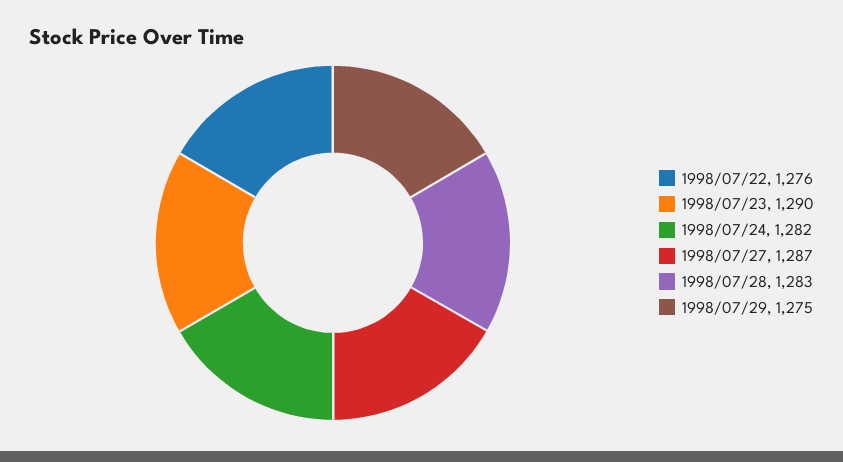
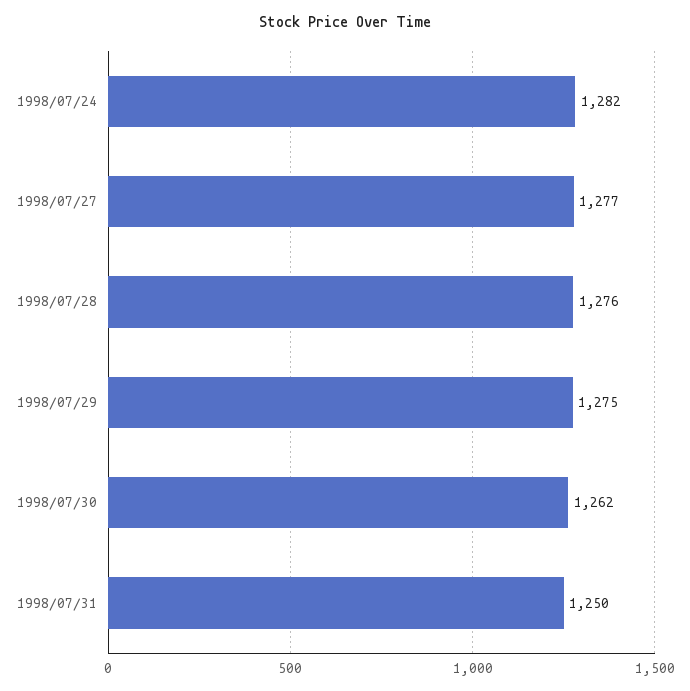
1998/07/22: 1276 -> none
1998/07/23: 1290 -> none
1998/07/27: 1287 -> 1277
1998/07/28: 1283 -> 1276
1998/07/30: none -> 1262
1998/07/31: none -> 1250

